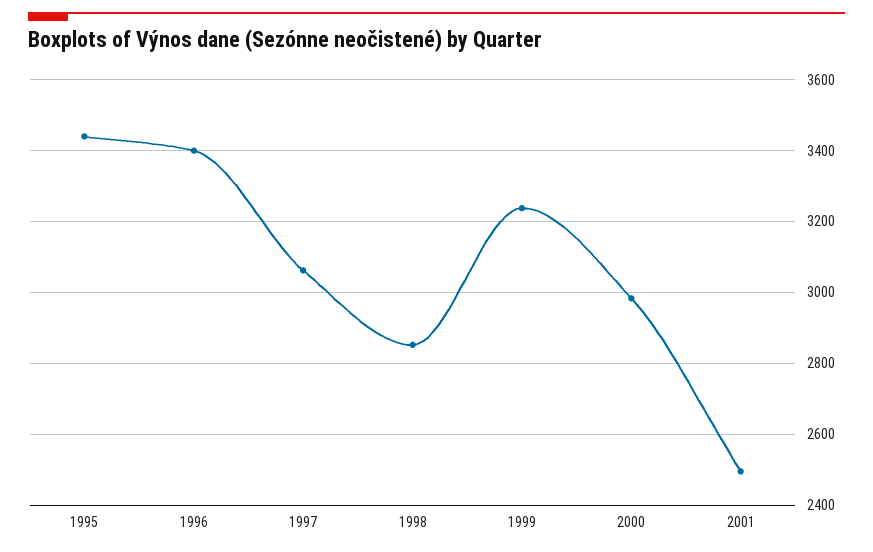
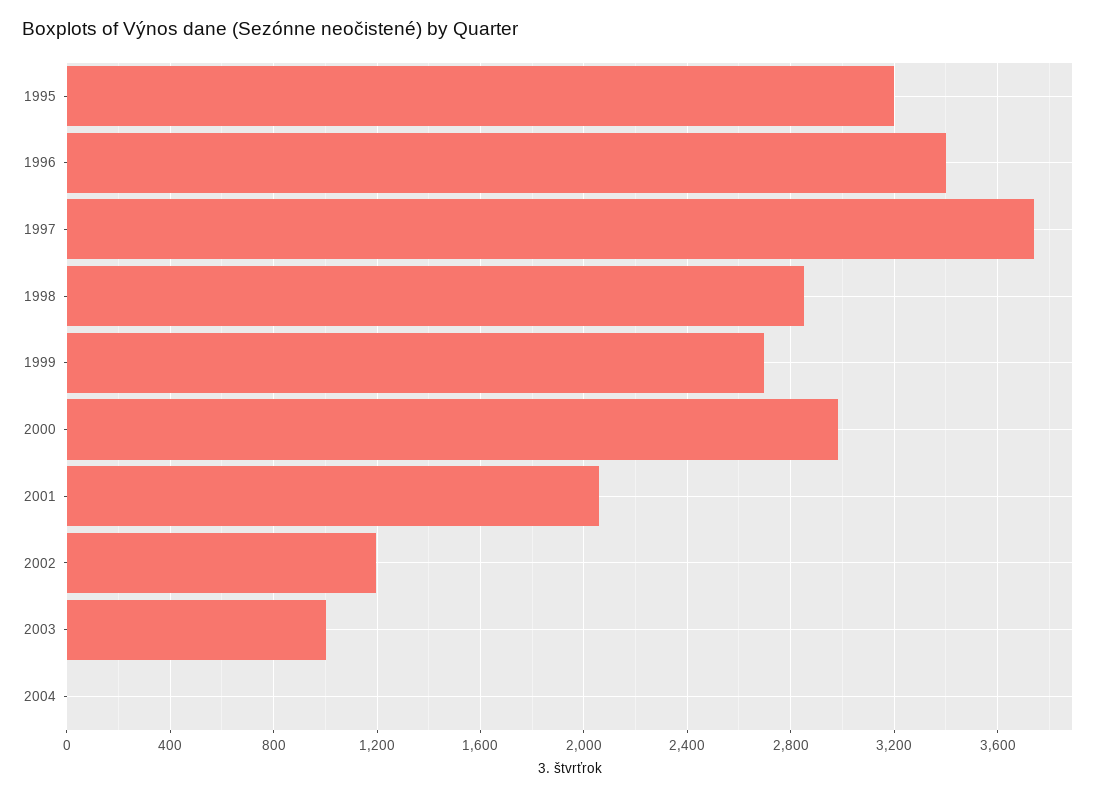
1995: 3440 -> 3200
1997: 3060 -> 3750
1999: 3240 -> 2700
2001: 2500 -> 2050
2002: none -> 1200
2003: none -> 1000
2004: none -> 0

